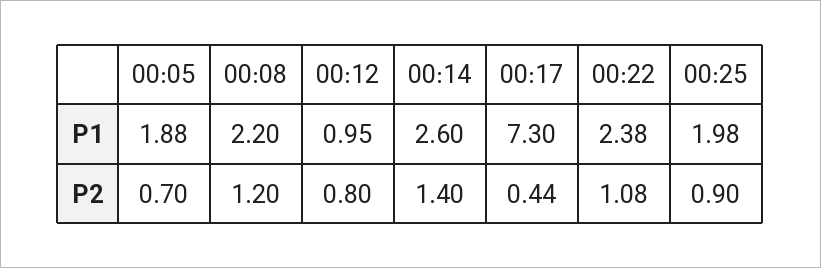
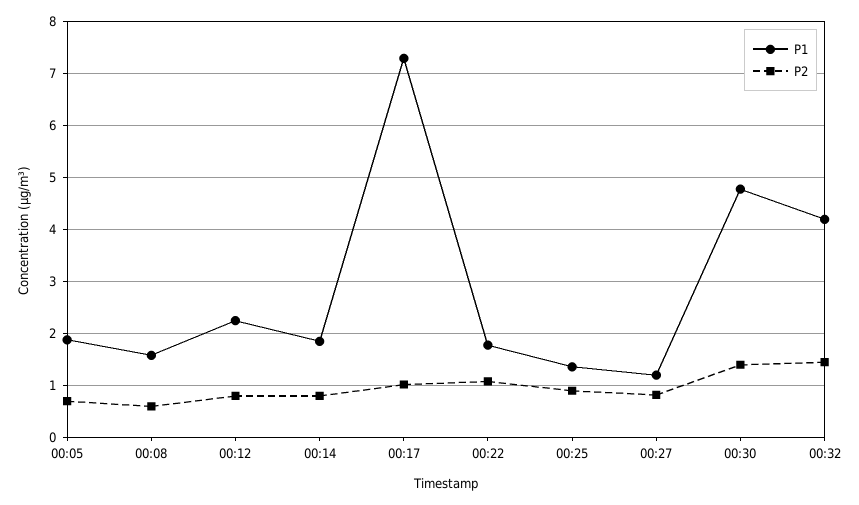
P1, 00:08: 2.2 -> 1.6
P1, 00:12: 0.95 -> 2.2
P1, 00:14: 2.6 -> 1.8
P1, 00:22: 2.38 -> 1.8
P1, 00:25: 1.98 -> 1.4
P2, 00:08: 1.2 -> 0.6
P2, 00:14: 1.4 -> 0.8
P2, 00:17: 0.44 -> 1
P1, 00:27: none -> 1.2
P2, 00:27: none -> 0.8
P1, 00:30: none -> 4.8
P2, 00:30: none -> 1.4
P1, 00:32: none -> 4.2
P2, 00:32: none -> 1.4

